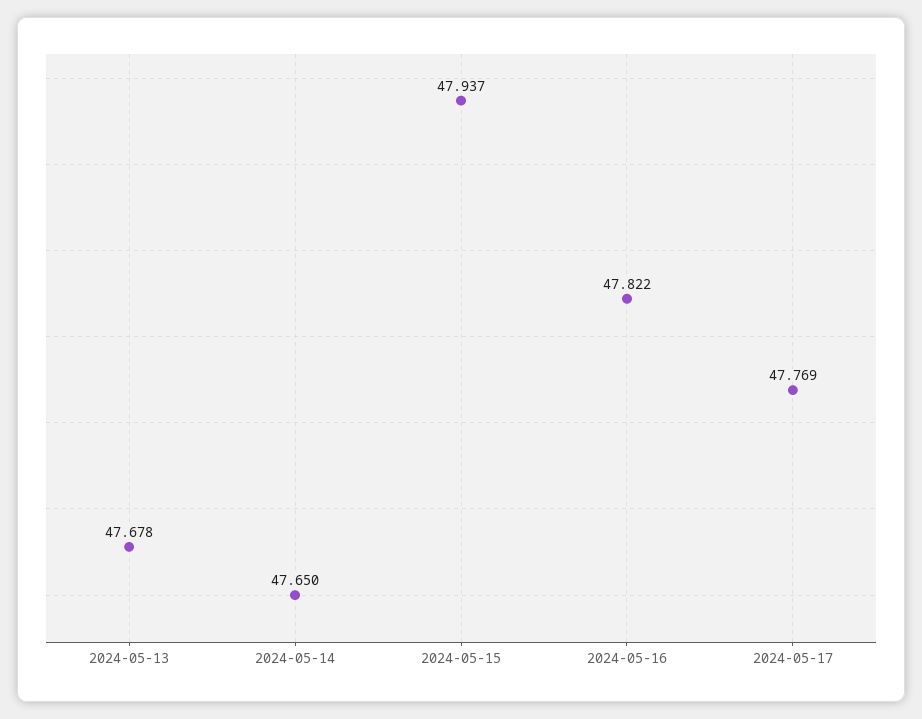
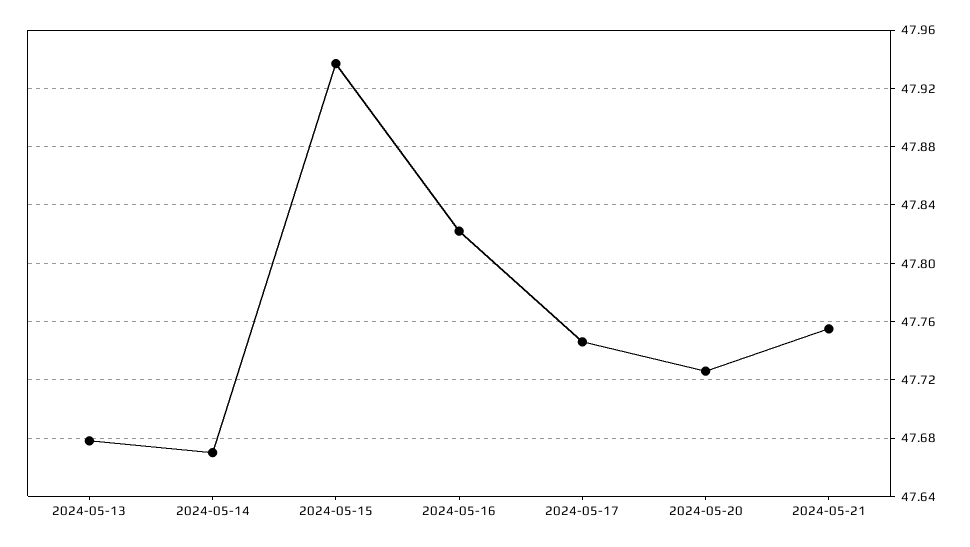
2024-05-14: 47.65 -> 47.67
2024-05-17: 47.769 -> 47.745
2024-05-20: none -> 47.725
2024-05-21: none -> 47.755

